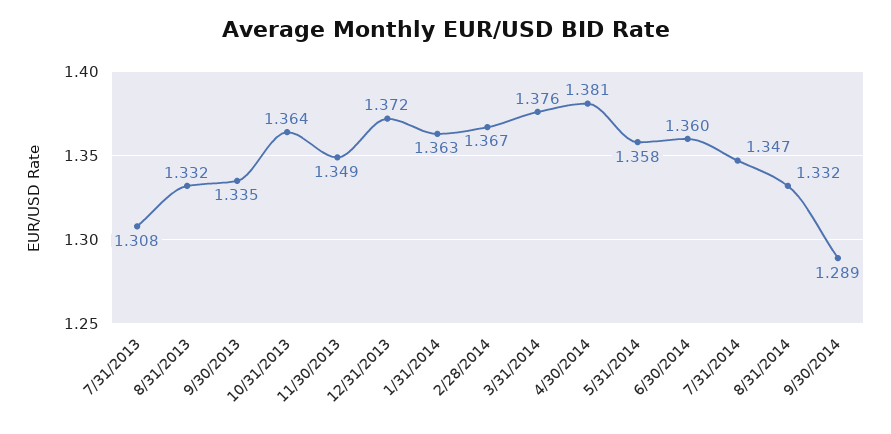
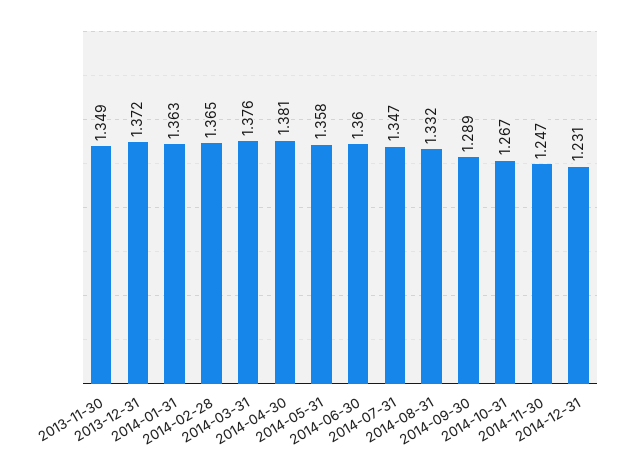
7/31/2013: 1.308 -> none
8/31/2013: 1.332 -> none
9/30/2013: 1.335 -> none
10/31/2013: 1.364 -> none
2/28/2014: 1.367 -> 1.365
2014-10-31: none -> 1.267
2014-11-30: none -> 1.247
2014-12-31: none -> 1.231

